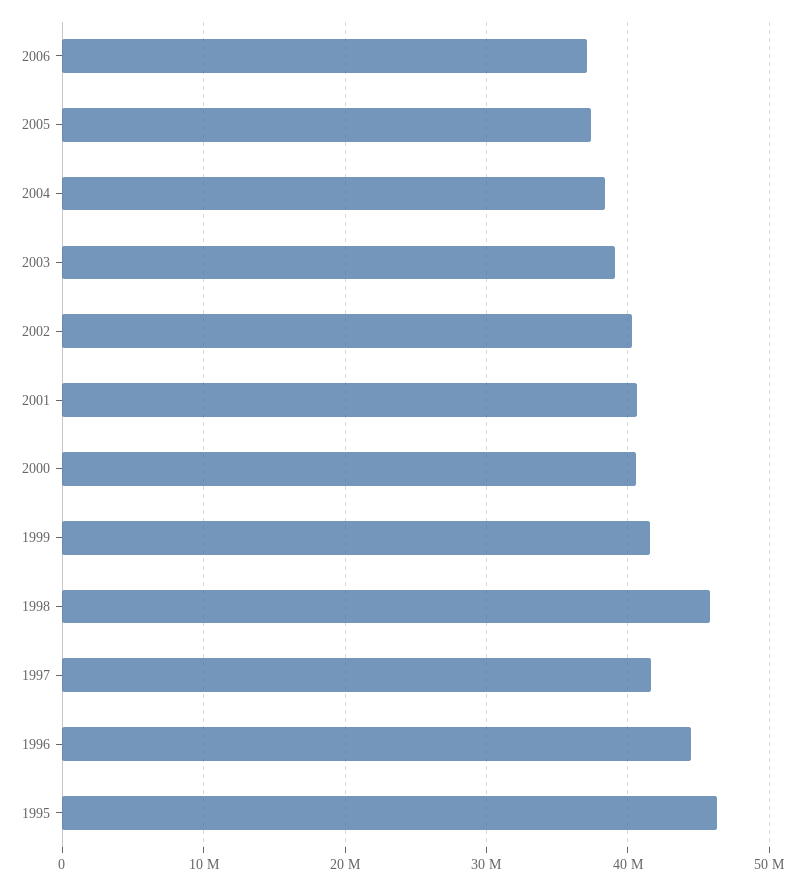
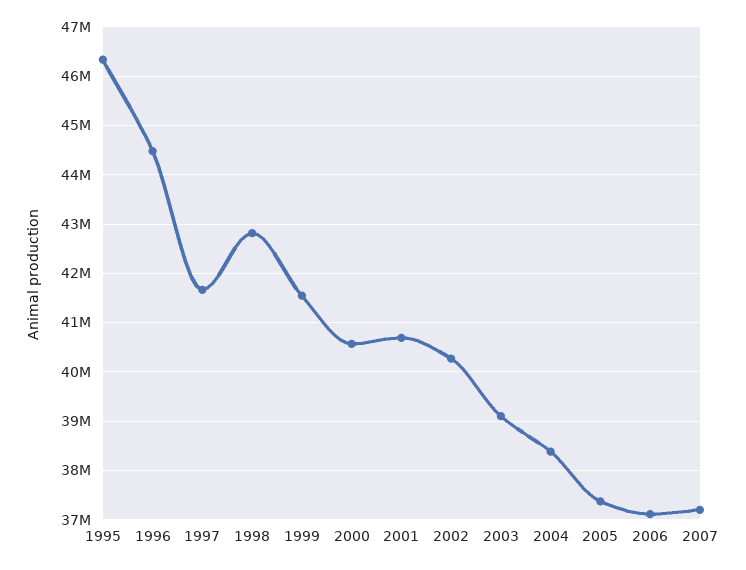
1998: 46000000 -> 42800000
2007: none -> 37200000

